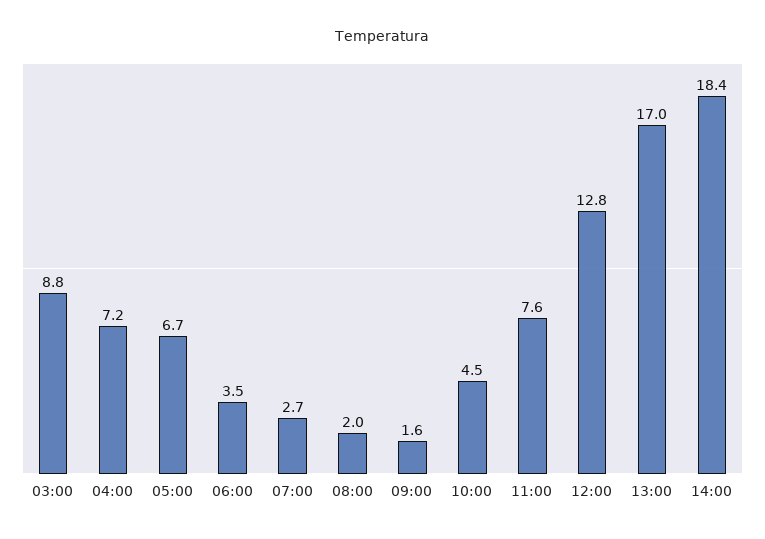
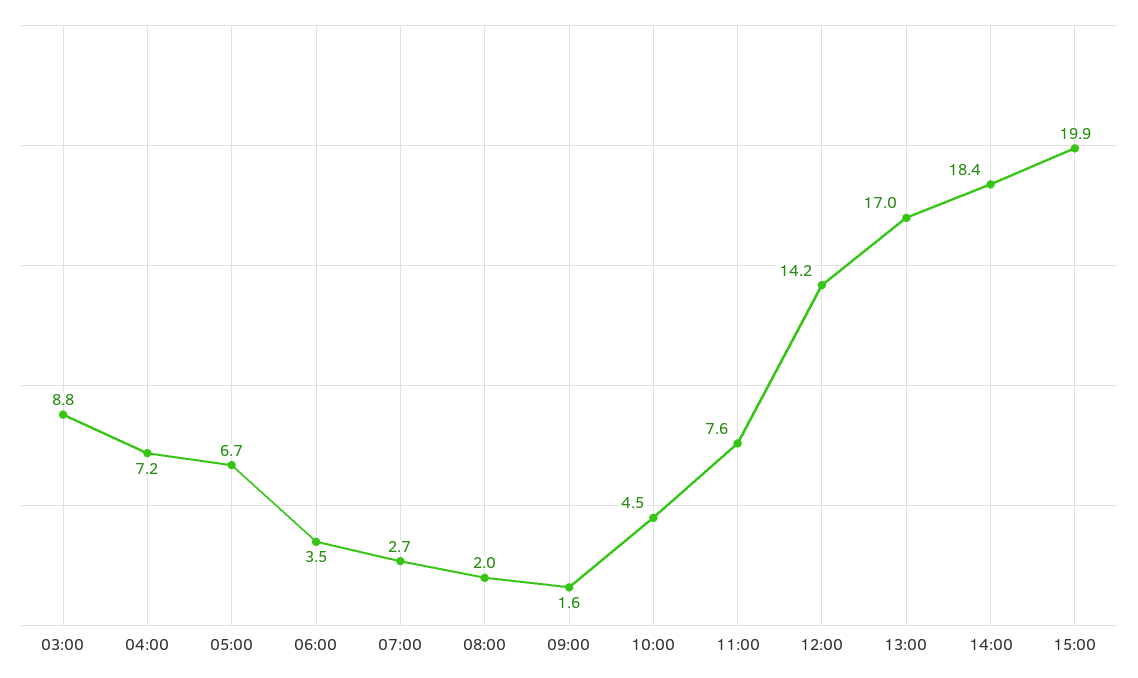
12:00: 12.8 -> 14.2
15:00: none -> 19.9

